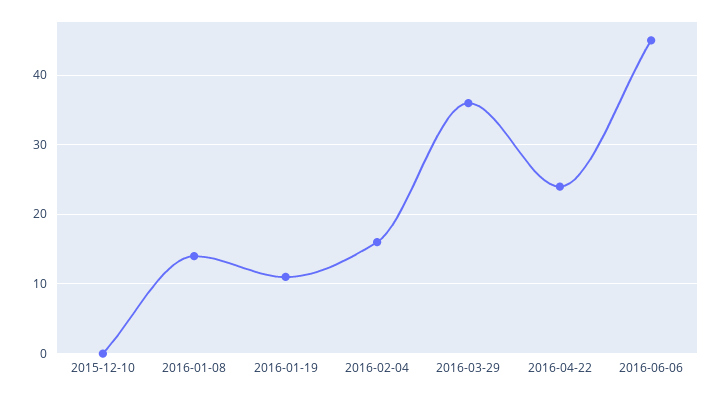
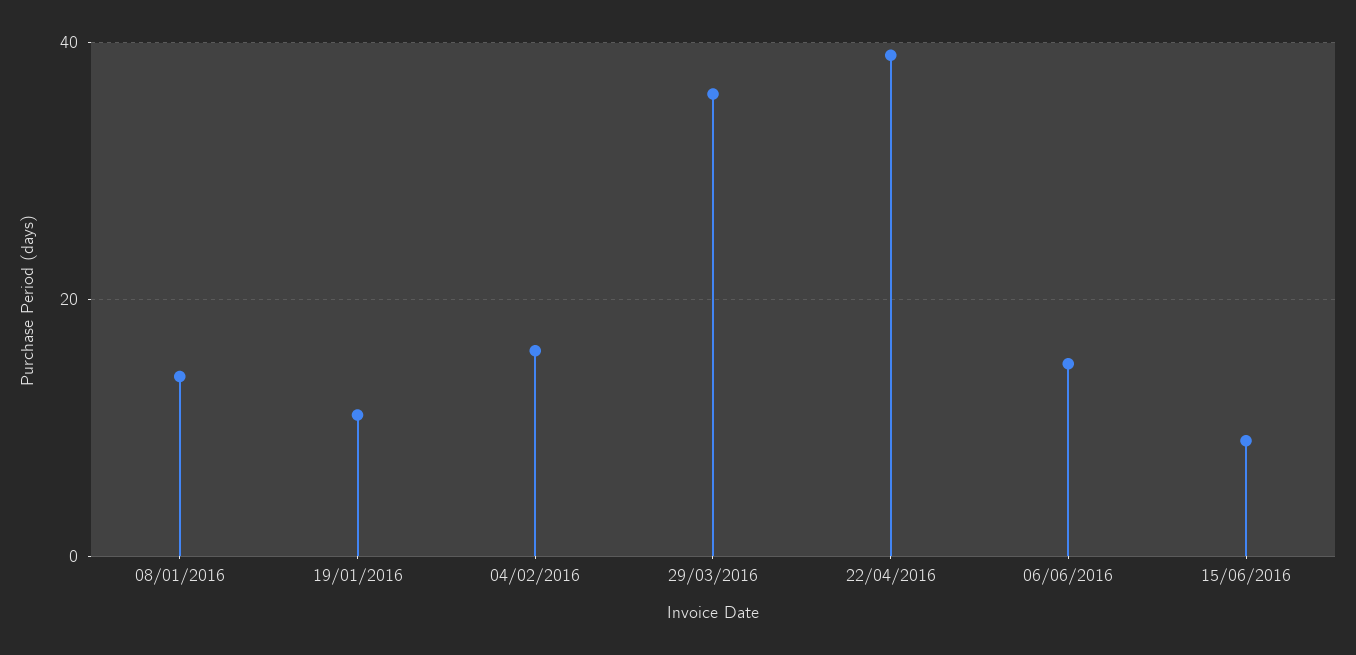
2015-12-10: 0 -> none
2016-04-22: 24 -> 40
2016-06-06: 45 -> 15
15/06/2016: none -> 10

